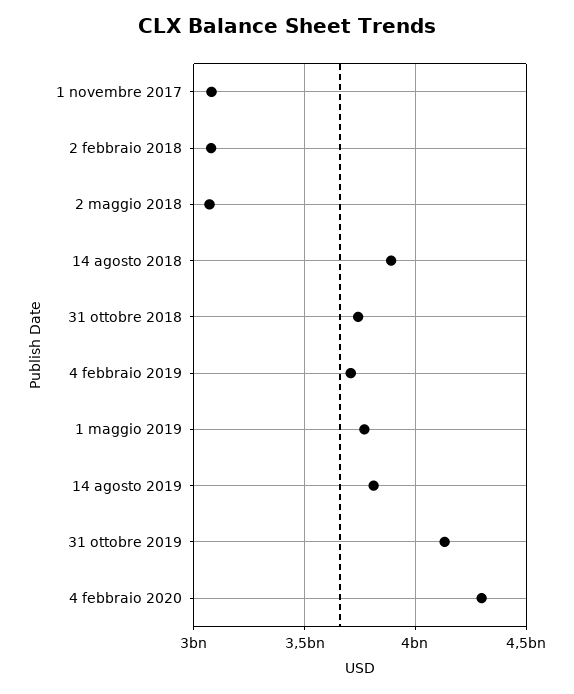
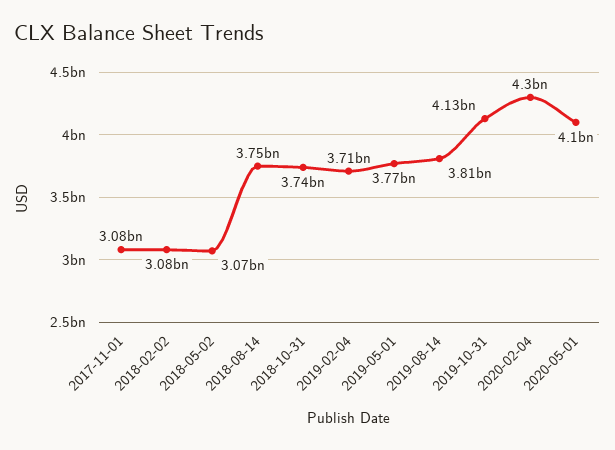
14 agosto 2018: 3900000000 -> 3750000000
2020-05-01: none -> 4100000000

